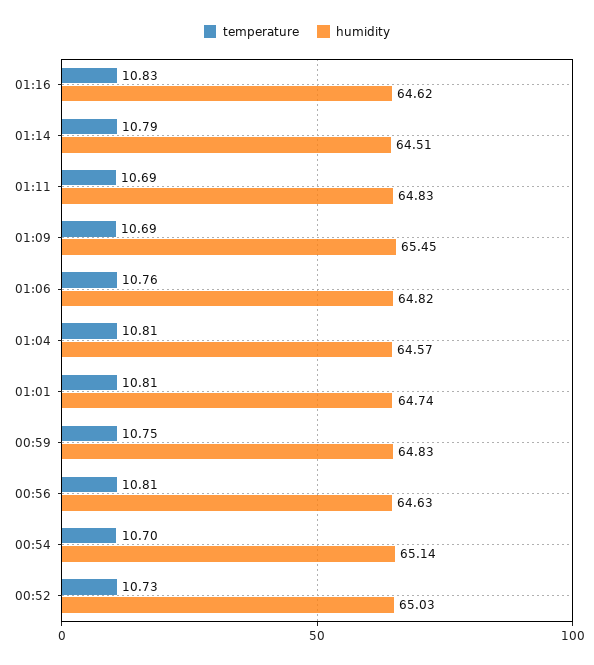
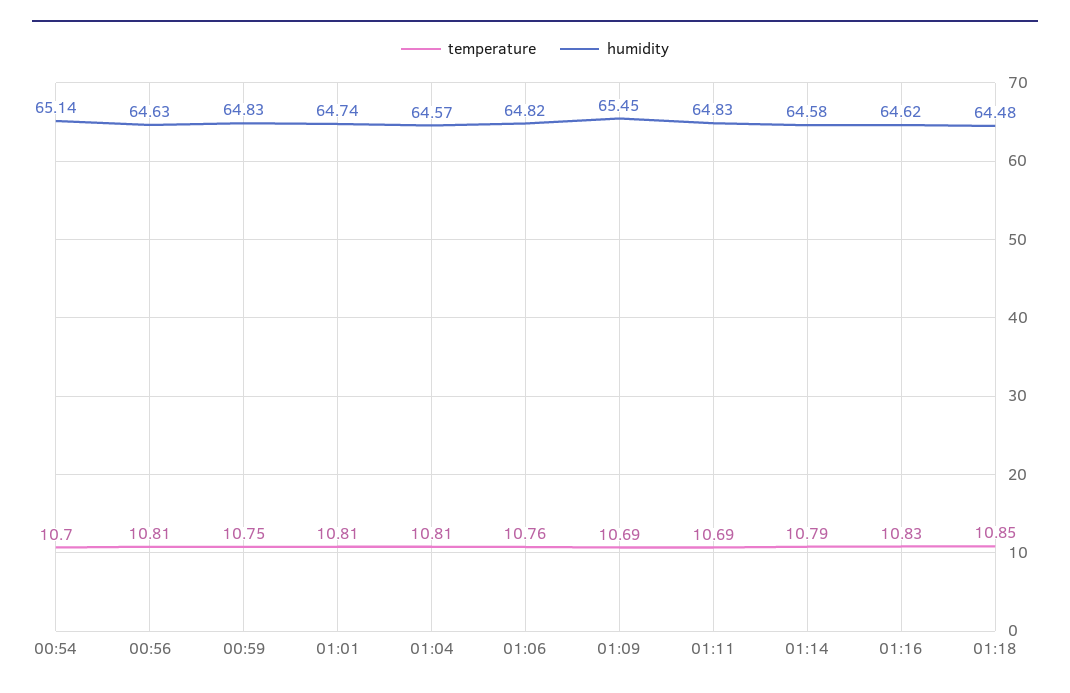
humidity, 01:14: 64.51 -> 64.58
temperature, 00:52: 10.73 -> none
humidity, 00:52: 65.03 -> none
temperature, 01:18: none -> 10.85
humidity, 01:18: none -> 64.48

